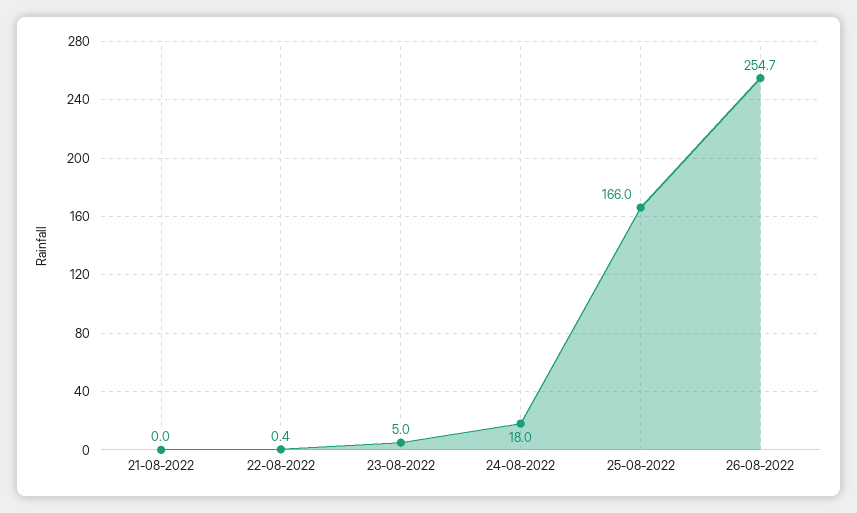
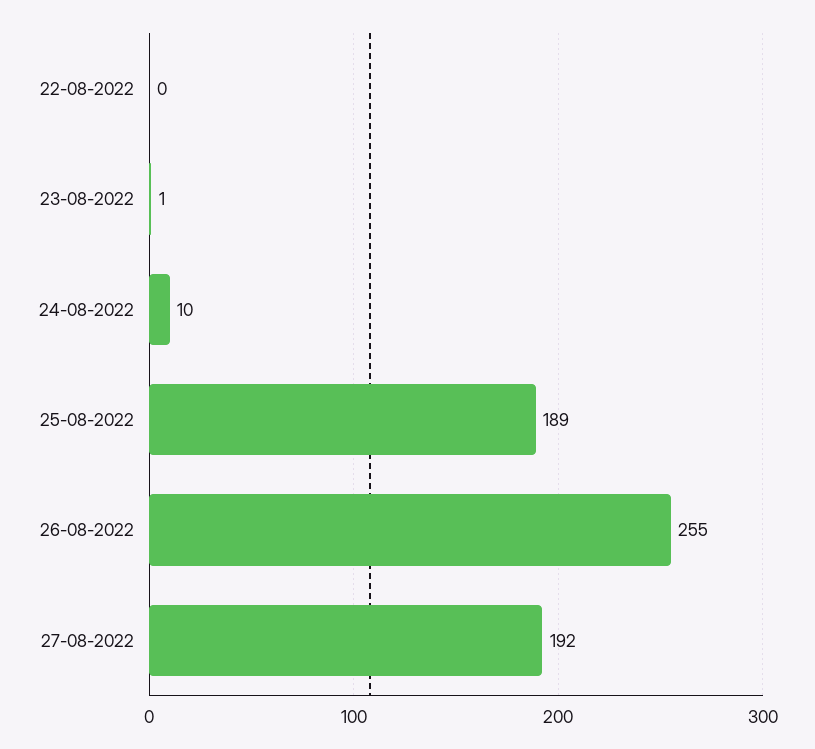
21-08-2022: 0 -> none
23-08-2022: 5 -> 1
24-08-2022: 18 -> 10
25-08-2022: 166 -> 189
27-08-2022: none -> 192

